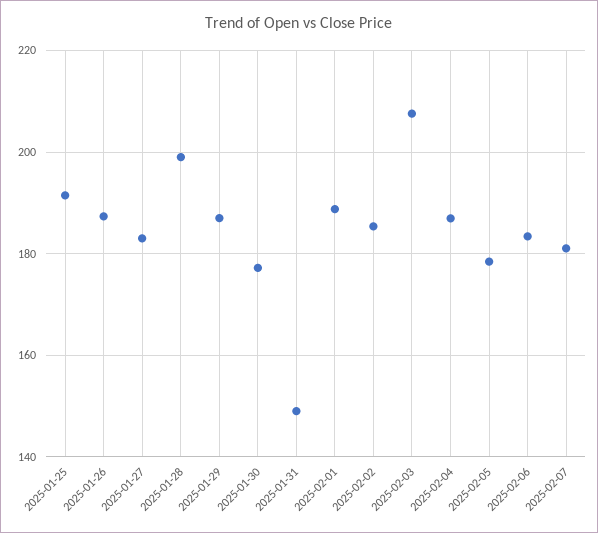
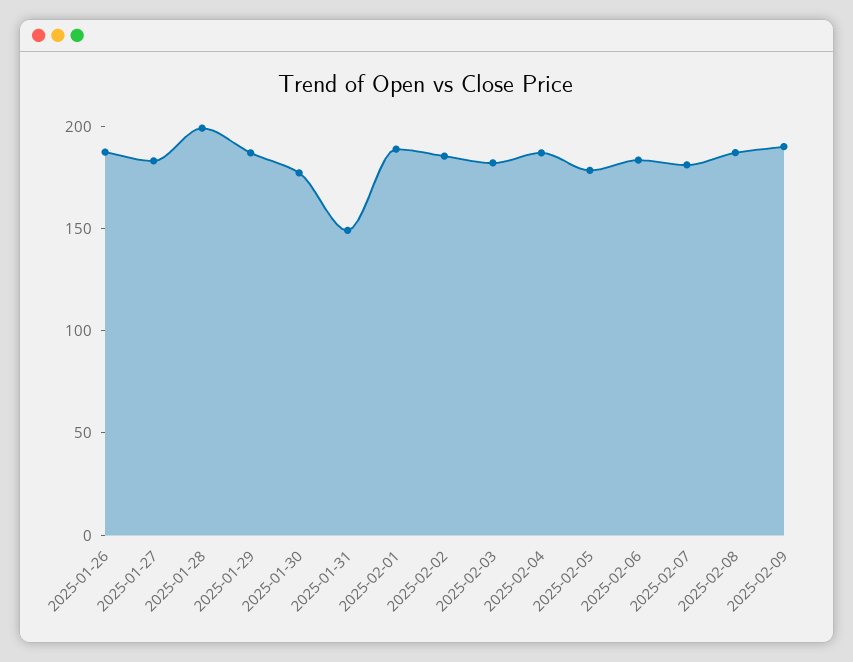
2025-01-25: 192 -> none
2025-02-03: 208 -> 180
2025-02-08: none -> 190
2025-02-09: none -> 190

